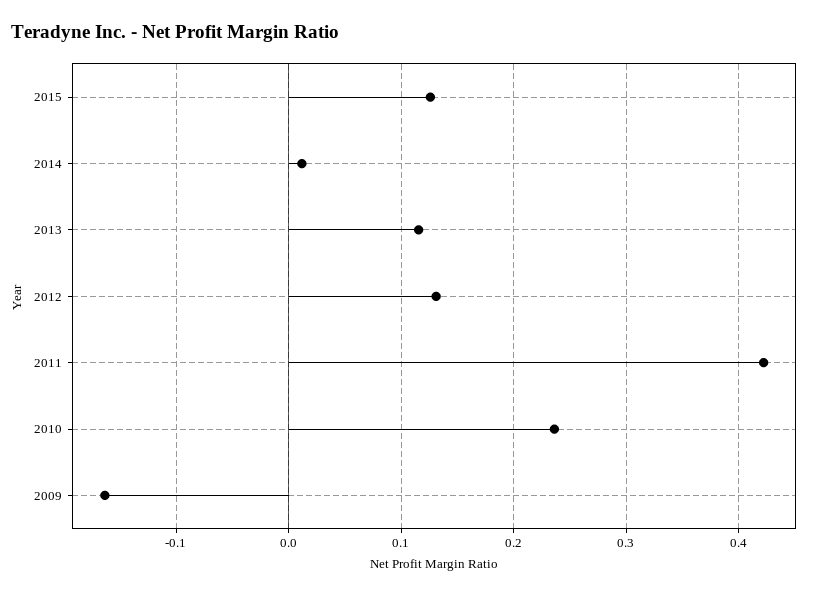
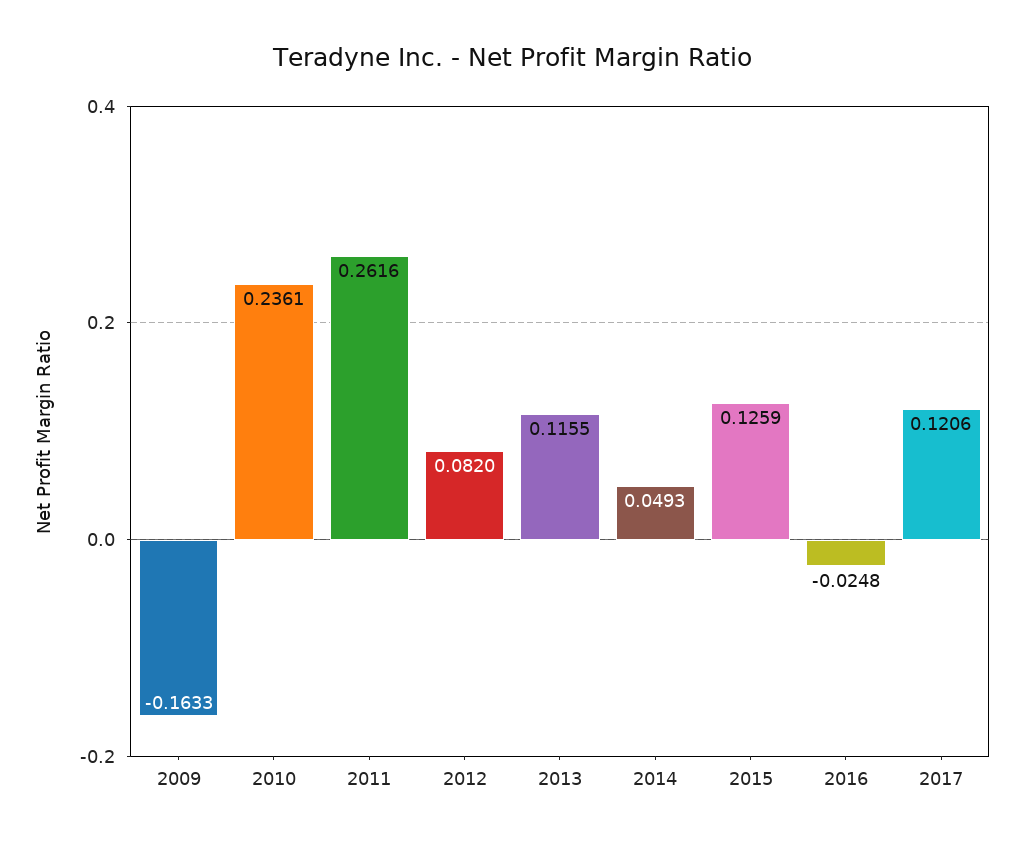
2014: 0.01 -> 0.0493
2012: 0.13 -> 0.082
2011: 0.42 -> 0.2616
2016: none -> -0.0248
2017: none -> 0.1206

